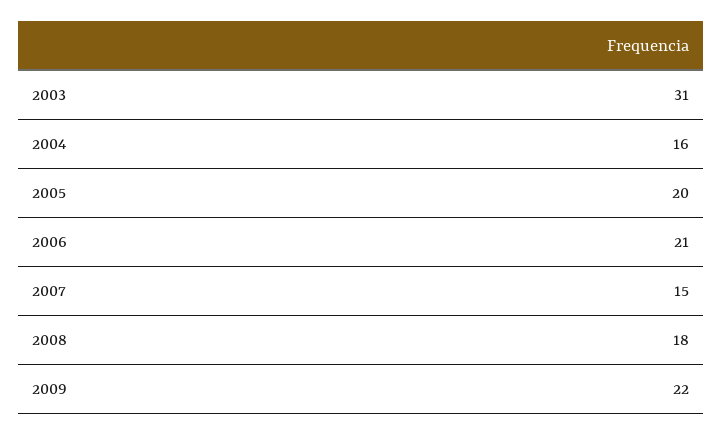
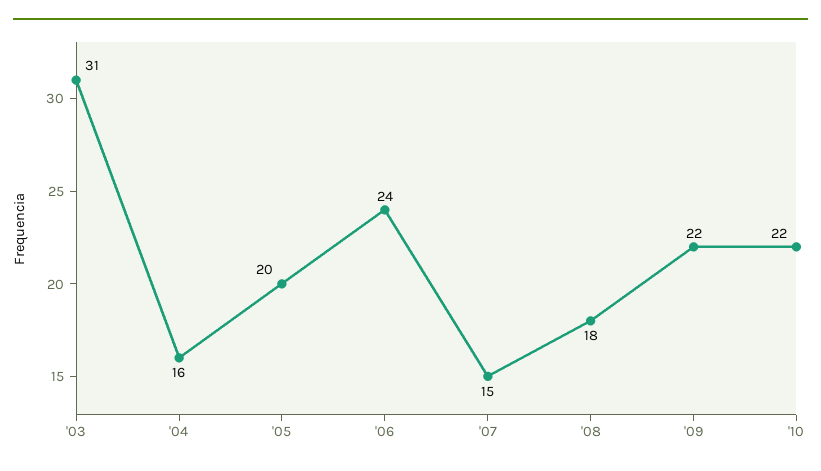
2006: 21 -> 24
'10: none -> 22

